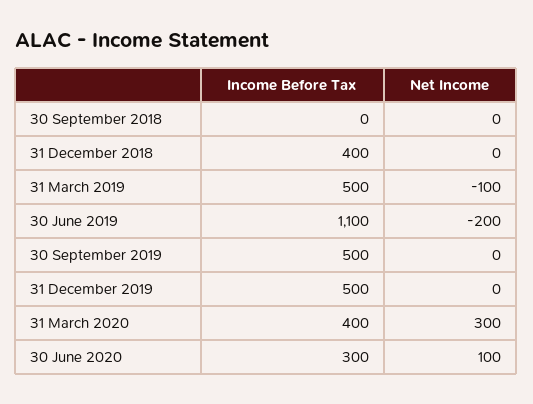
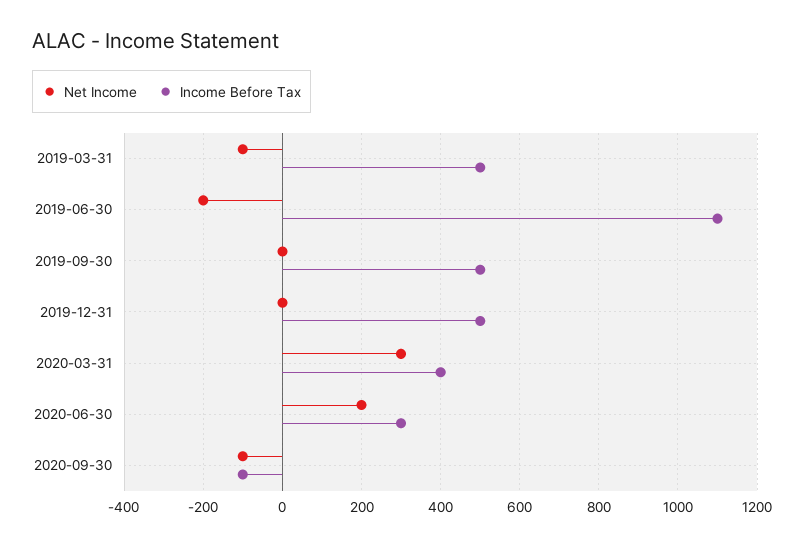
Income Before Tax, 30 September 2018: 0 -> none
Net Income, 30 September 2018: 0 -> none
Income Before Tax, 31 December 2018: 400 -> none
Net Income, 31 December 2018: 0 -> none
Net Income, 30 June 2020: 100 -> 200
Net Income, 2020-09-30: none -> -100
Income Before Tax, 2020-09-30: none -> -100

